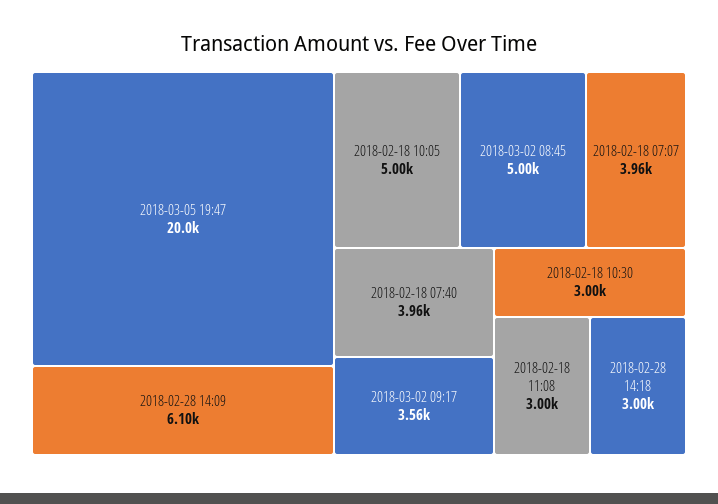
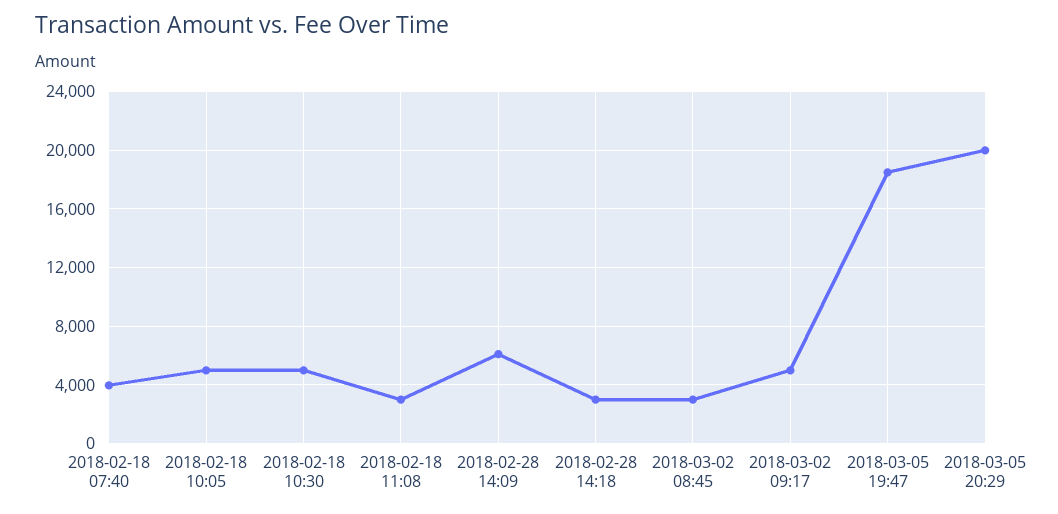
2018-03-05 19:47: 20000 -> 18500
2018-03-02 08:45: 5000 -> 3000
2018-02-18 07:07: 3960 -> none
2018-03-02 09:17: 3560 -> 5000
2018-02-18 10:30: 3000 -> 5000
2018-03-05 20:29: none -> 20000

